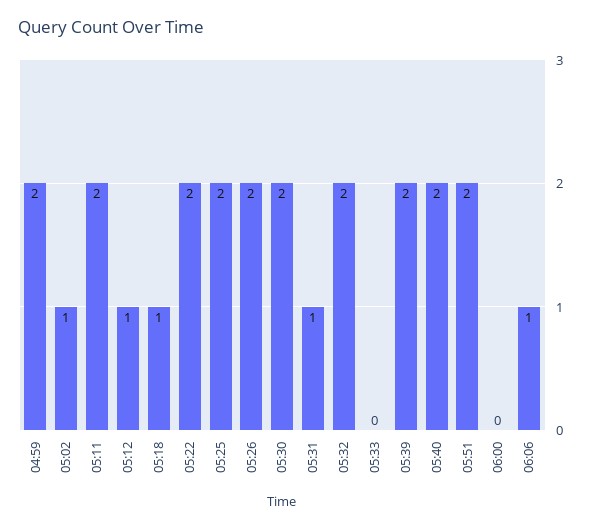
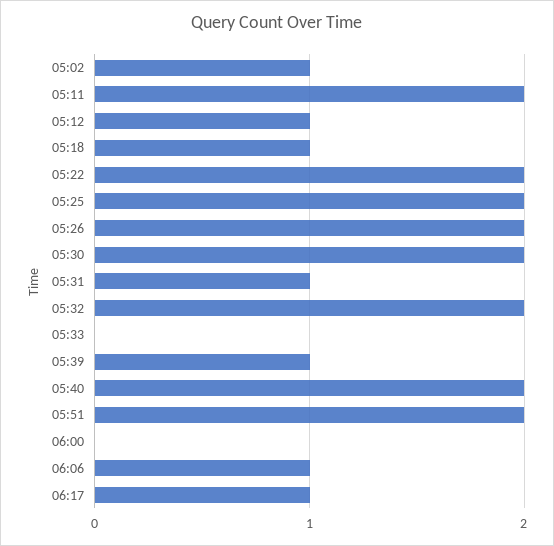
04:59: 2 -> none
05:39: 2 -> 1
06:17: none -> 1

